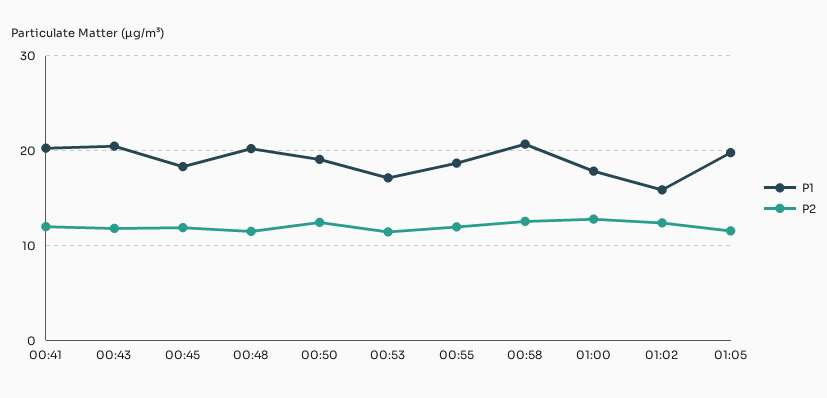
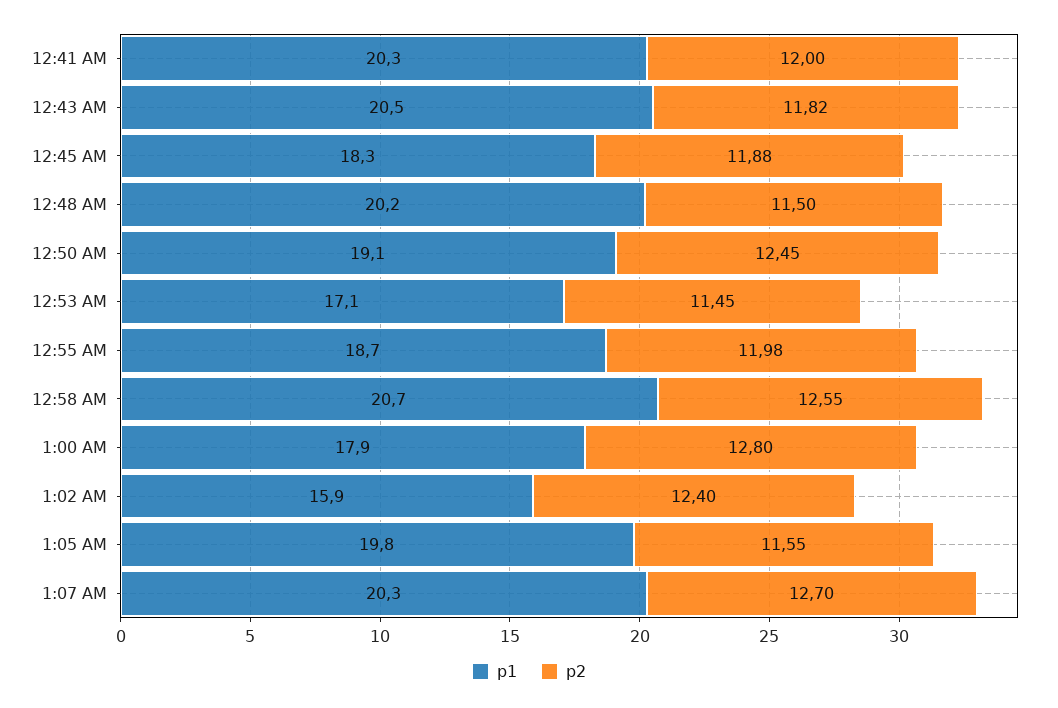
P1, 1:07 AM: none -> 20.3
P2, 1:07 AM: none -> 12.7

